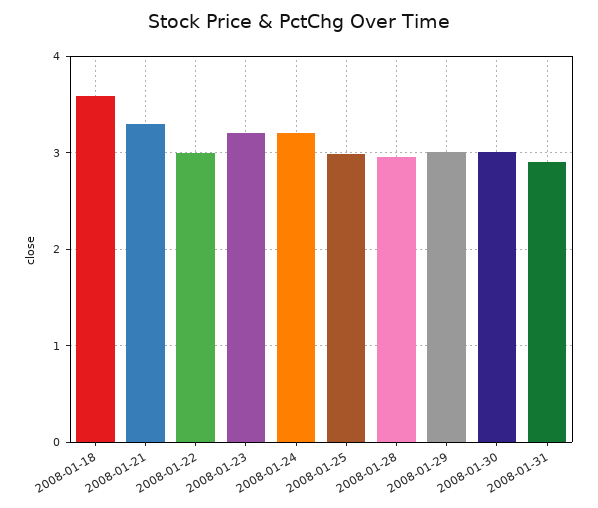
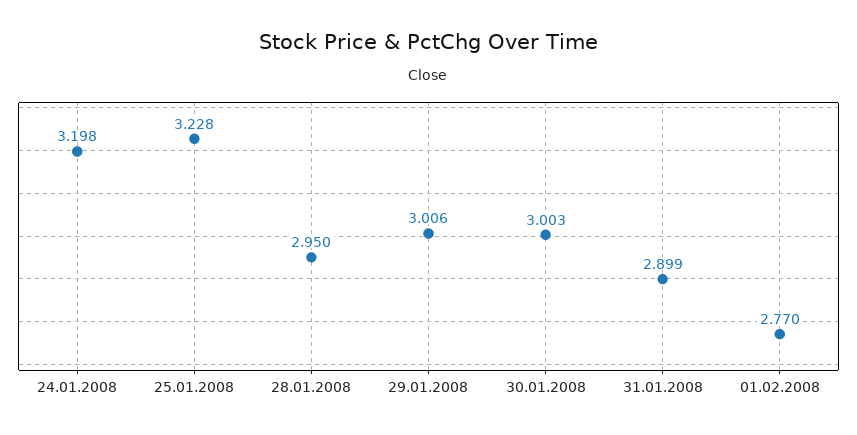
2008-01-18: 3.6 -> none
2008-01-21: 3.3 -> none
2008-01-22: 3 -> none
2008-01-23: 3.2 -> none
2008-01-25: 3 -> 3.228
01.02.2008: none -> 2.77

